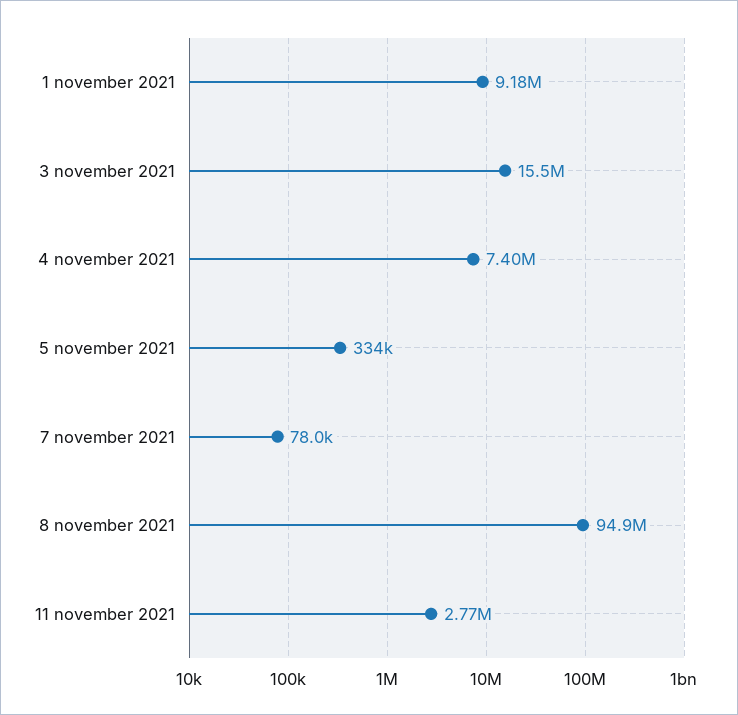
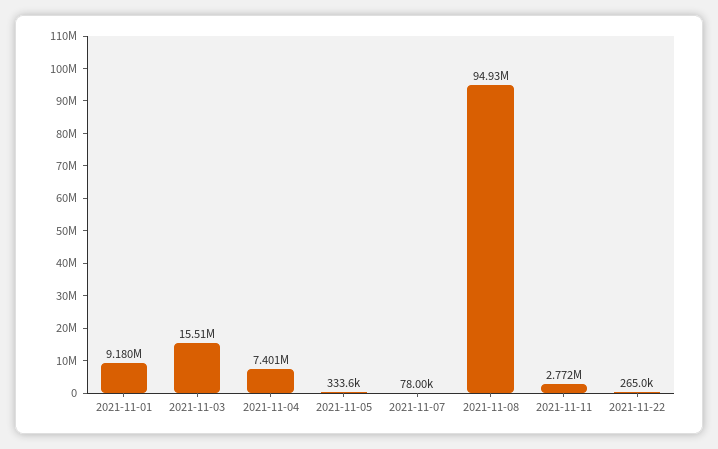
2021-11-22: none -> 265000

